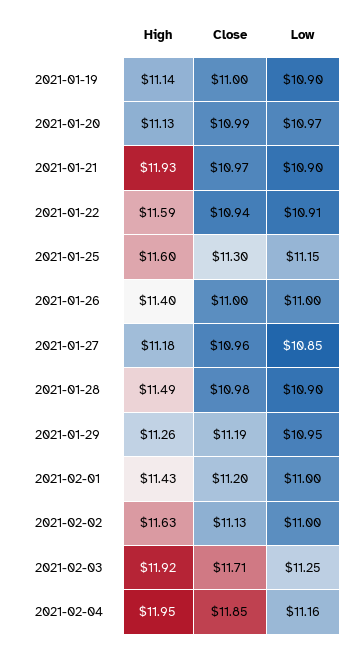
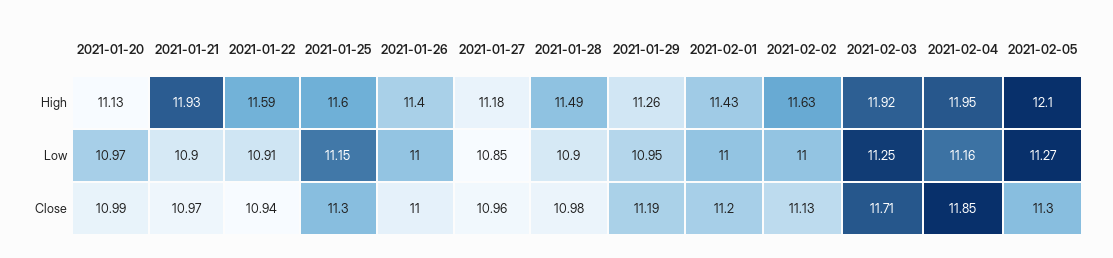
High, 2021-01-19: 11.14 -> none
Close, 2021-01-19: 11 -> none
Low, 2021-01-19: 10.9 -> none
High, 2021-02-05: none -> 12.1
Low, 2021-02-05: none -> 11.27
Close, 2021-02-05: none -> 11.3

